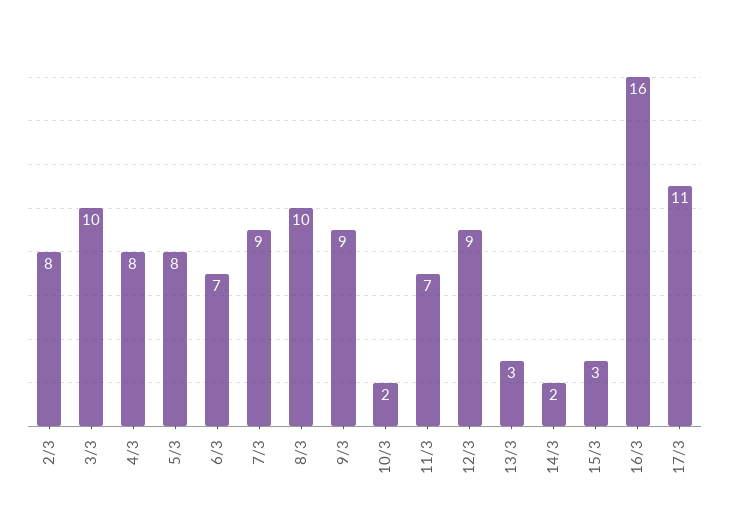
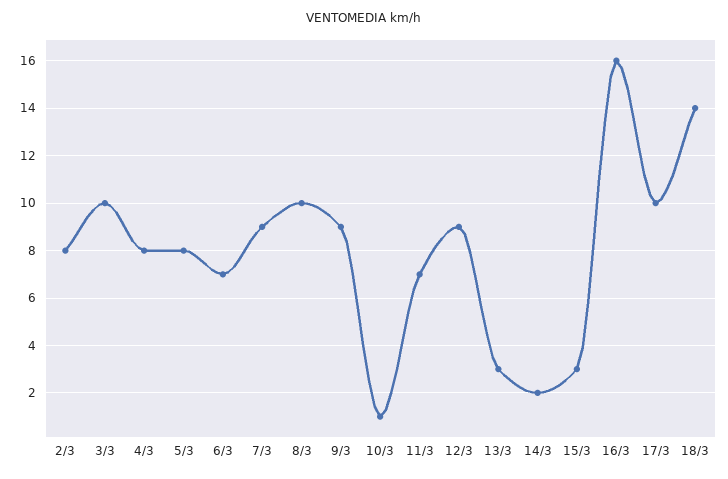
10/3: 2 -> 1
17/3: 11 -> 10
18/3: none -> 14

